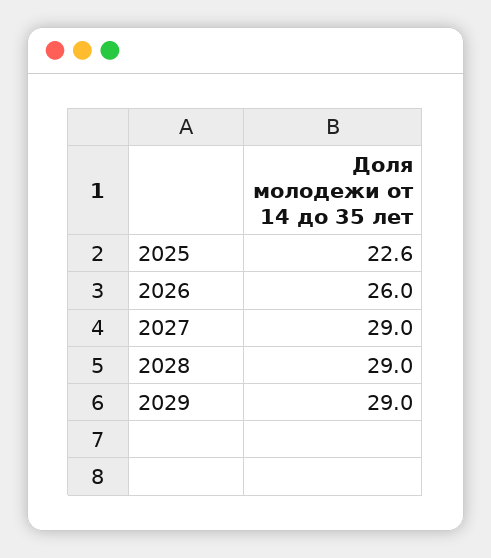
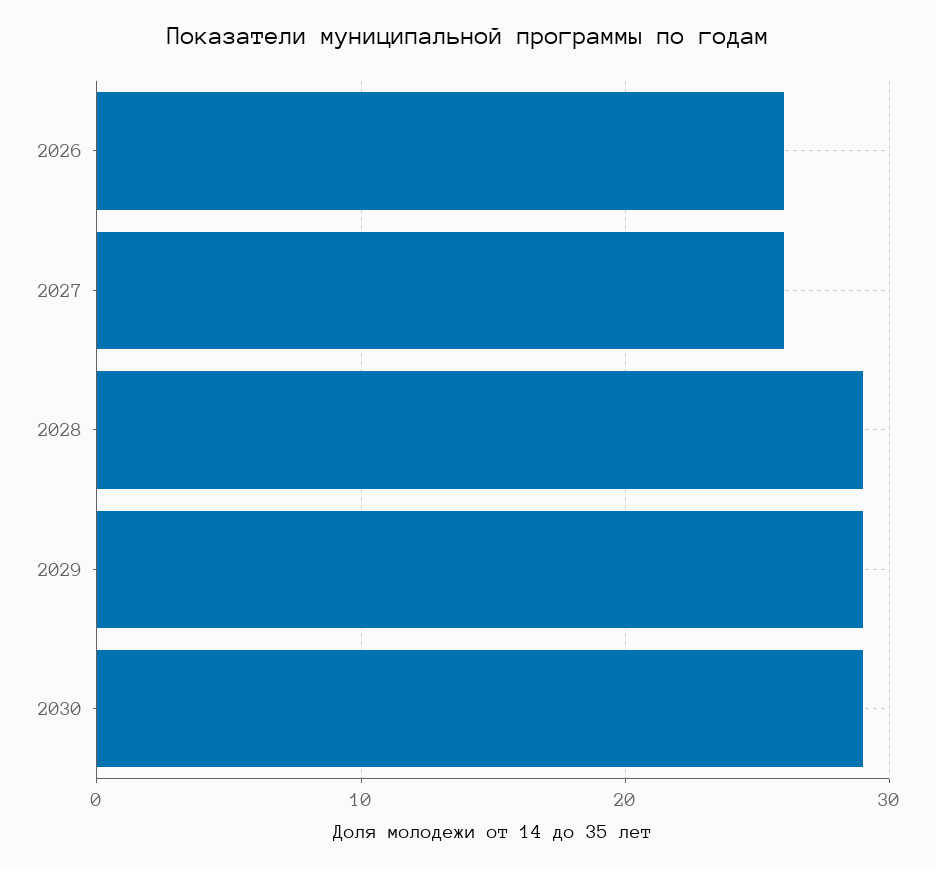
2025: 22.6 -> none
2027: 29 -> 26
2030: none -> 29

